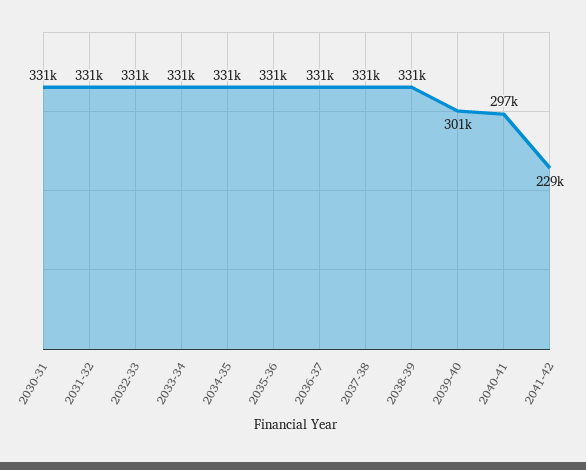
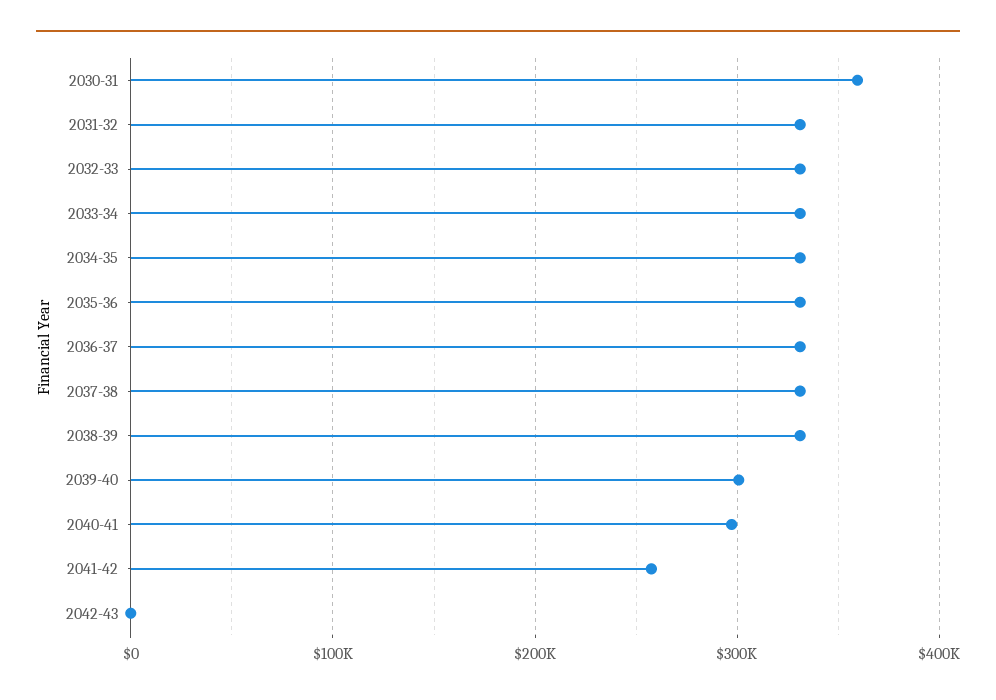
2030-31: 331000 -> 360000
2041-42: 229000 -> 260000
2042-43: none -> 0

